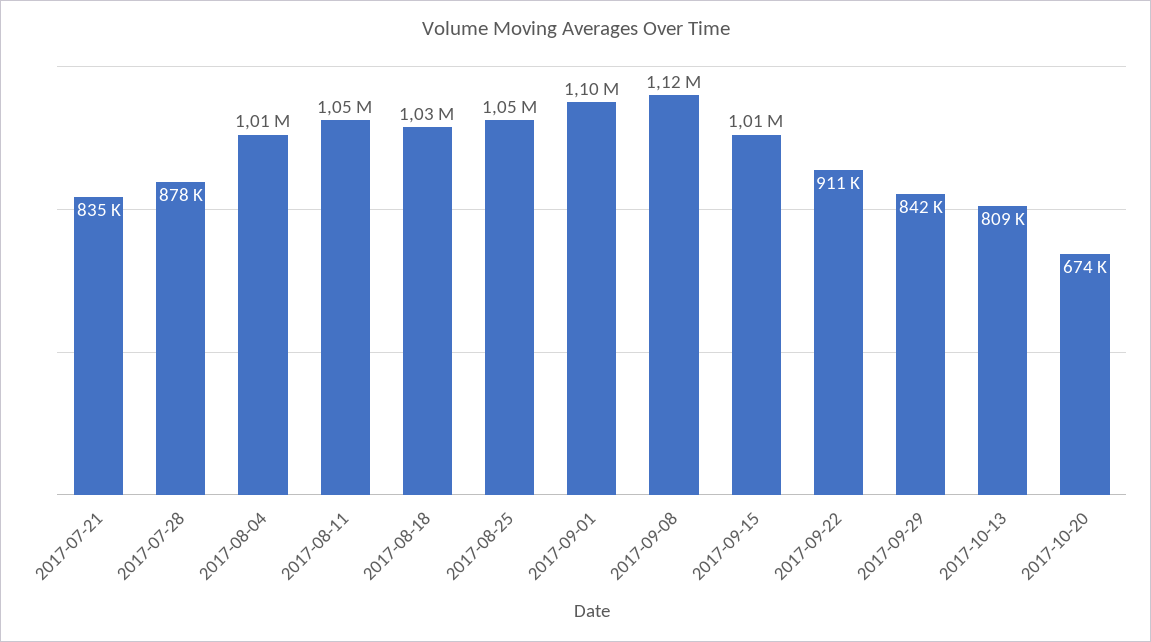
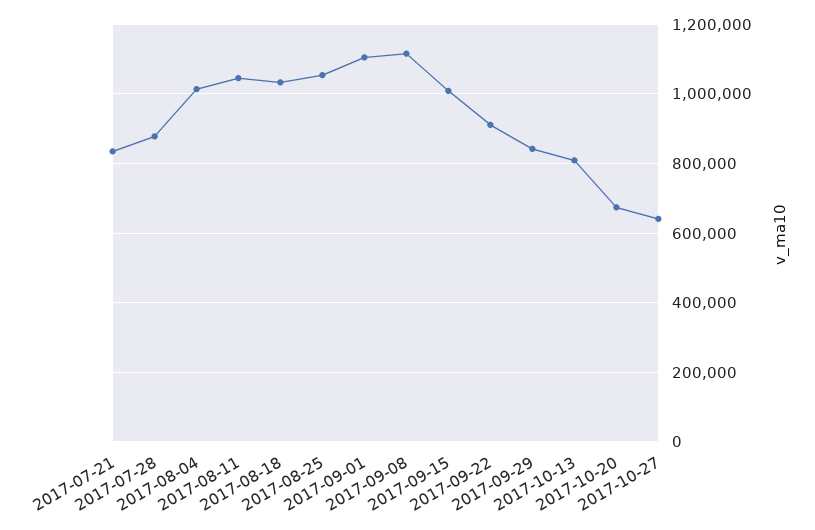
2017-10-27: none -> 640000

